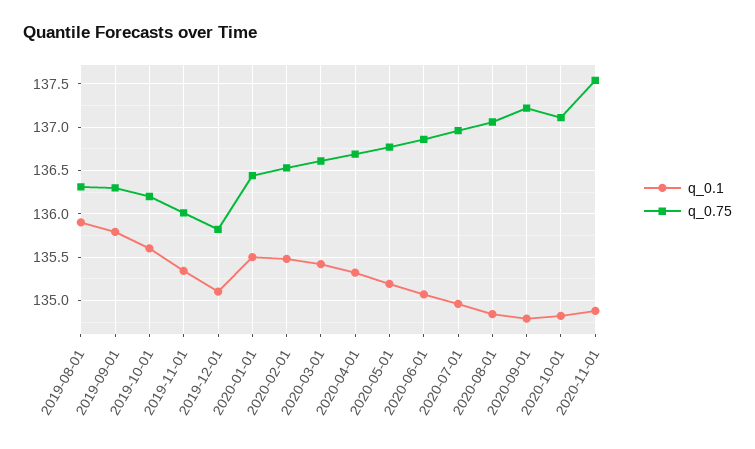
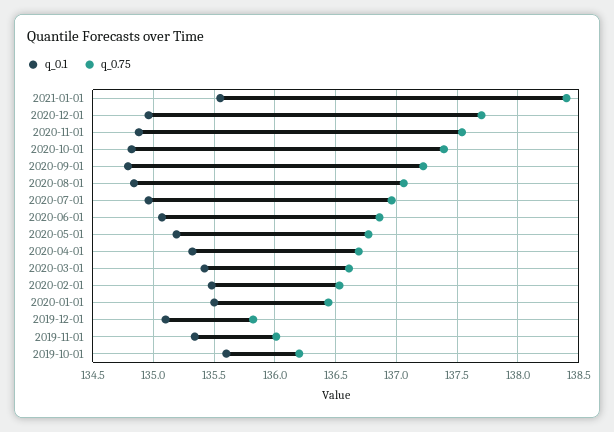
q_0.1, 2019-08-01: 135.9 -> none
q_0.75, 2019-08-01: 136.3 -> none
q_0.1, 2019-09-01: 135.8 -> none
q_0.75, 2019-09-01: 136.3 -> none
q_0.75, 2020-10-01: 137.1 -> 137.4
q_0.1, 2021-01-01: none -> 135.55
q_0.75, 2021-01-01: none -> 138.4
q_0.1, 2020-12-01: none -> 134.95
q_0.75, 2020-12-01: none -> 137.7

